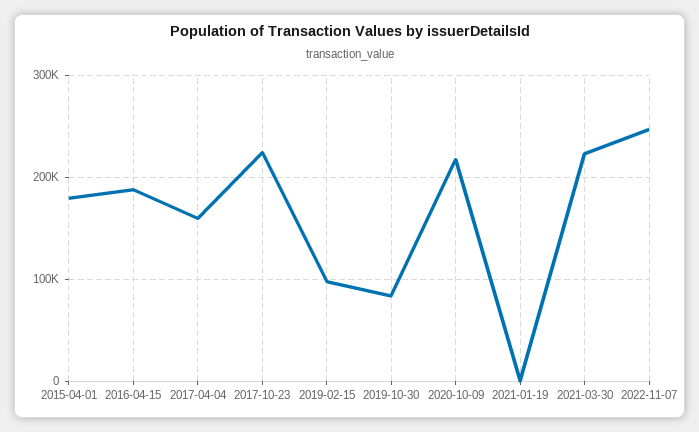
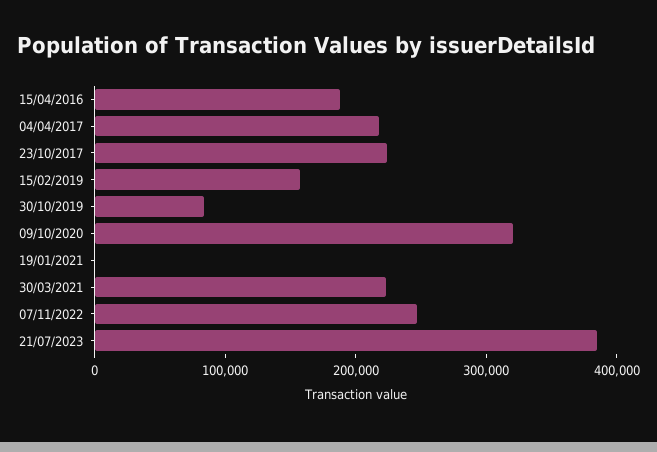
2015-04-01: 180000 -> none
2017-04-04: 160000 -> 220000
2019-02-15: 100000 -> 160000
2020-10-09: 220000 -> 320000
21/07/2023: none -> 380000

